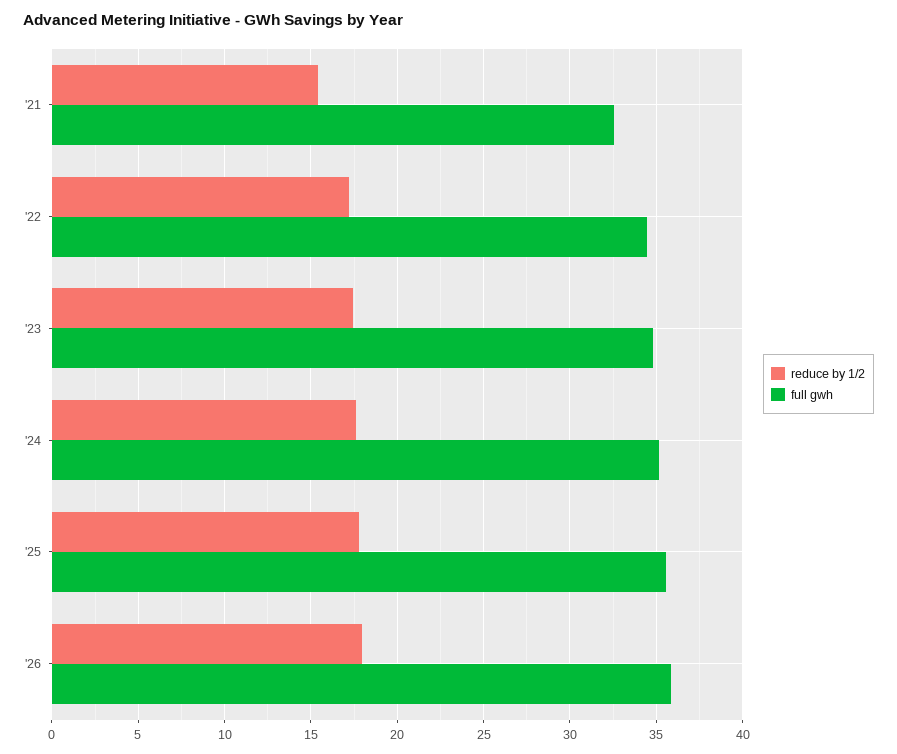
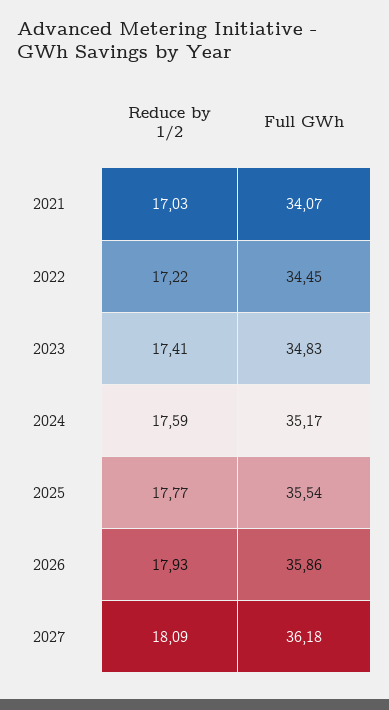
reduce by 1/2, '21: 15.5 -> 17.03
full gwh, '21: 32.5 -> 34.07
reduce by 1/2, 2027: none -> 18.09
full gwh, 2027: none -> 36.18

